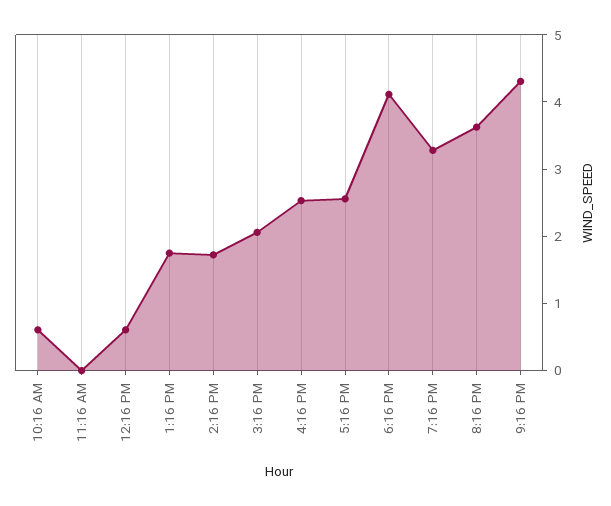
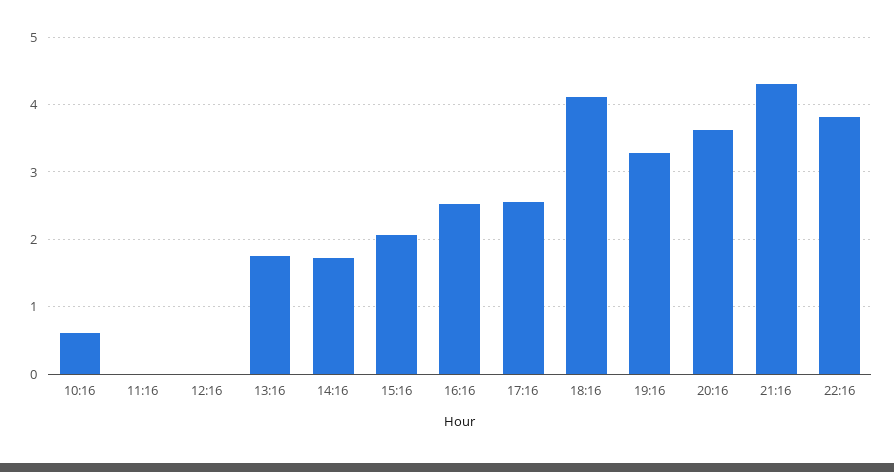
12:16 PM: 0.6 -> 0
22:16: none -> 3.8

